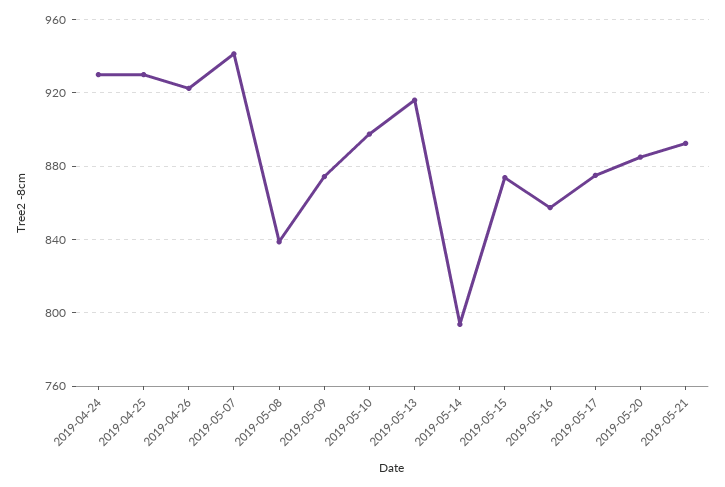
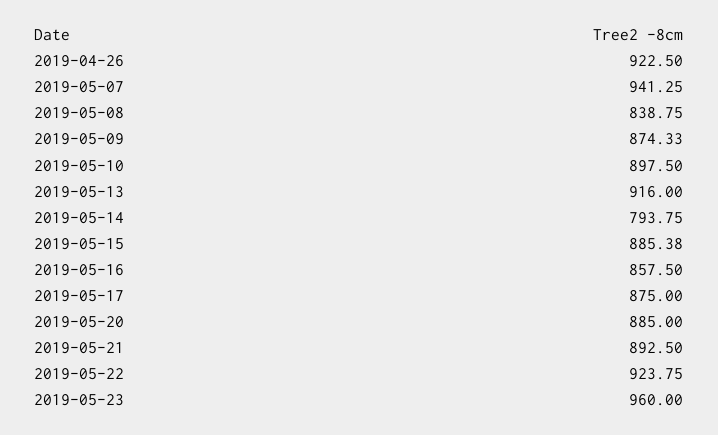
2019-04-24: 930 -> none
2019-04-25: 930 -> none
2019-05-15: 875 -> 885.38
2019-05-22: none -> 923.75
2019-05-23: none -> 960

